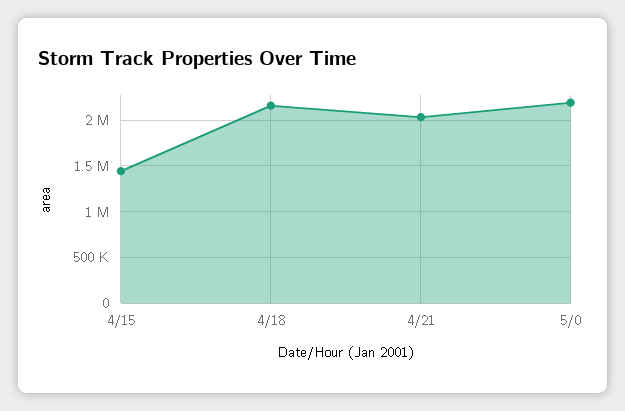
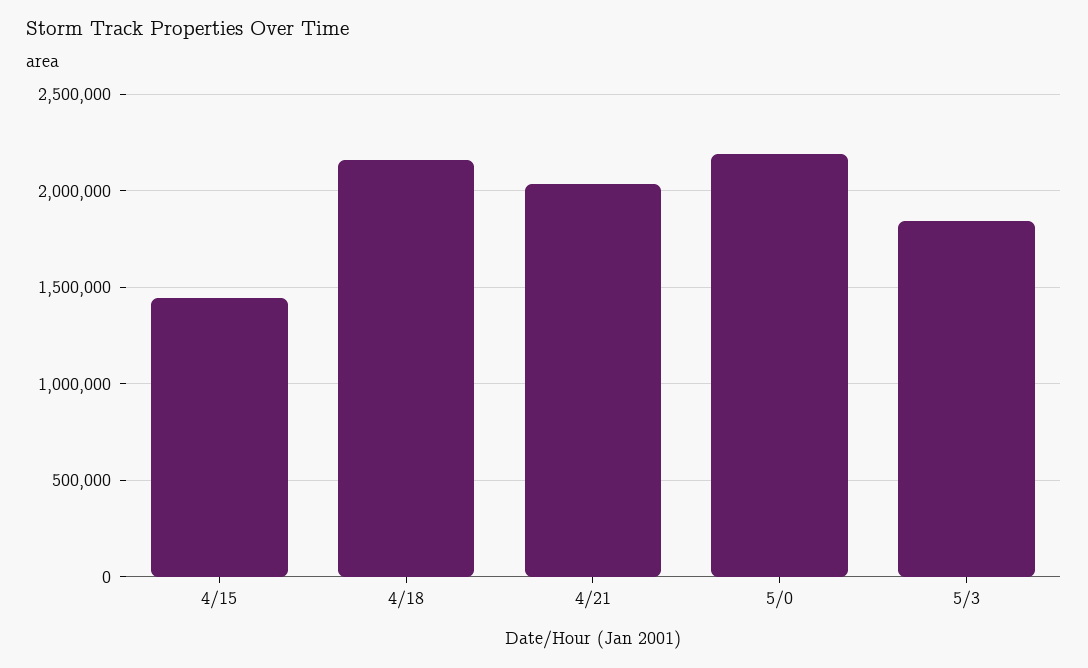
5/3: none -> 1850000

